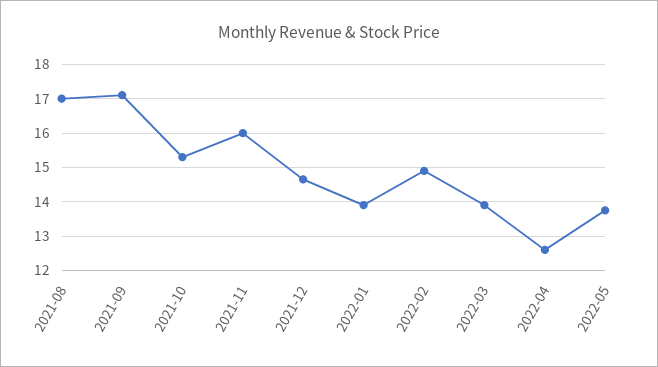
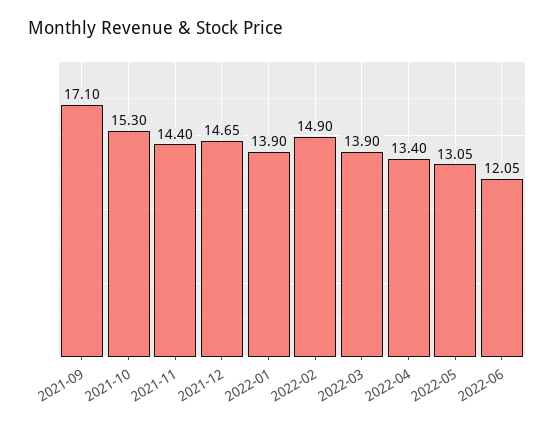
2021-08: 17 -> none
2021-11: 16 -> 14.4
2022-04: 12.6 -> 13.4
2022-05: 13.8 -> 13.05
2022-06: none -> 12.05

